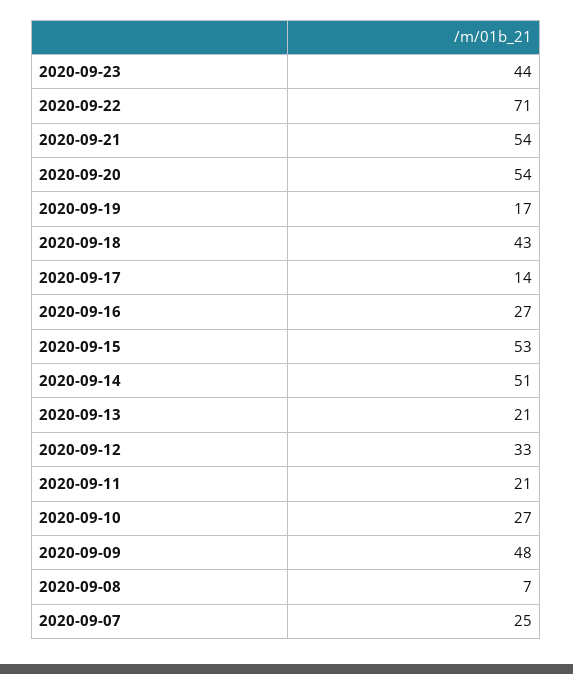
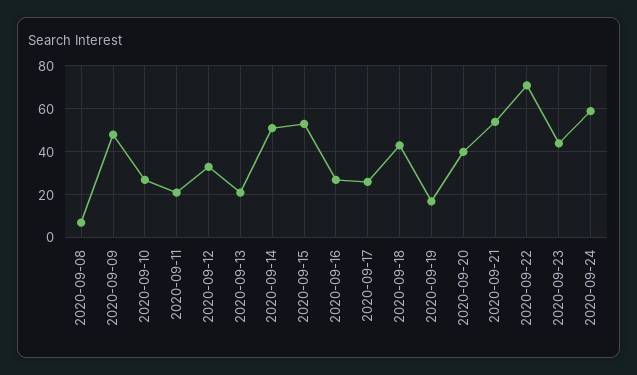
2020-09-20: 54 -> 40
2020-09-17: 14 -> 25
2020-09-07: 25 -> none
2020-09-24: none -> 60

